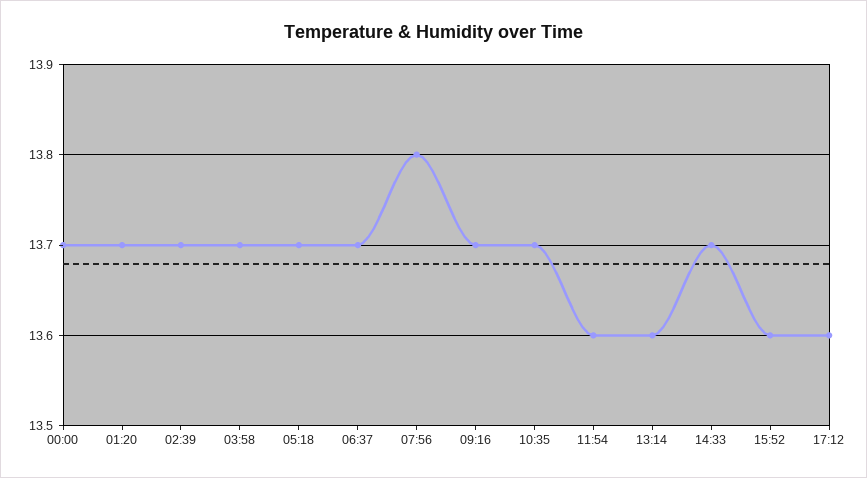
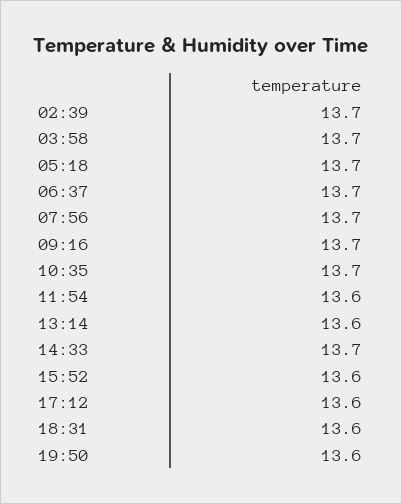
00:00: 13.7 -> none
01:20: 13.7 -> none
07:56: 13.8 -> 13.7
18:31: none -> 13.6
19:50: none -> 13.6

